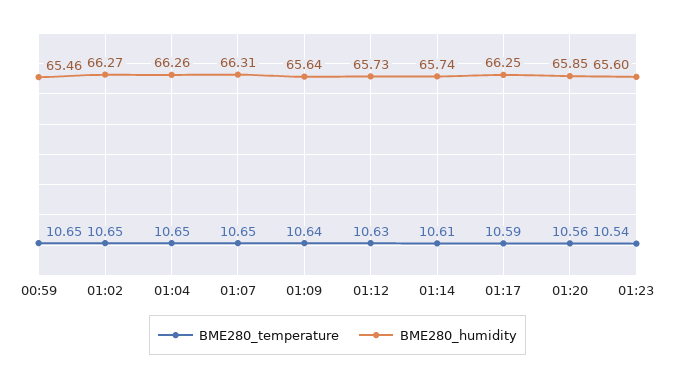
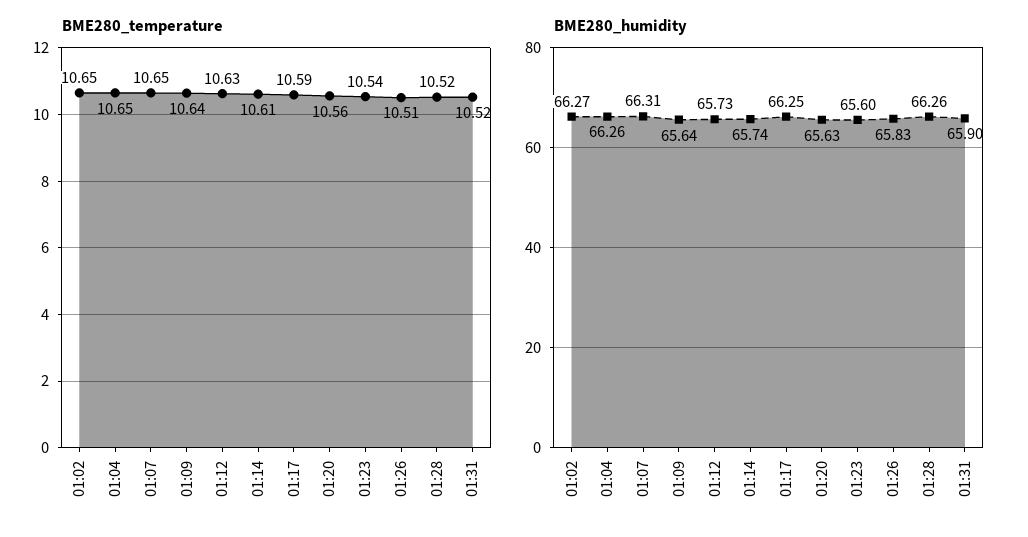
BME280_temperature, 00:59: 10.65 -> none
BME280_humidity, 00:59: 65.46 -> none
BME280_humidity, 01:20: 65.85 -> 65.63
BME280_temperature, 01:26: none -> 10.51
BME280_temperature, 01:28: none -> 10.52
BME280_temperature, 01:31: none -> 10.52
BME280_humidity, 01:26: none -> 65.83
BME280_humidity, 01:28: none -> 66.26
BME280_humidity, 01:31: none -> 65.9

